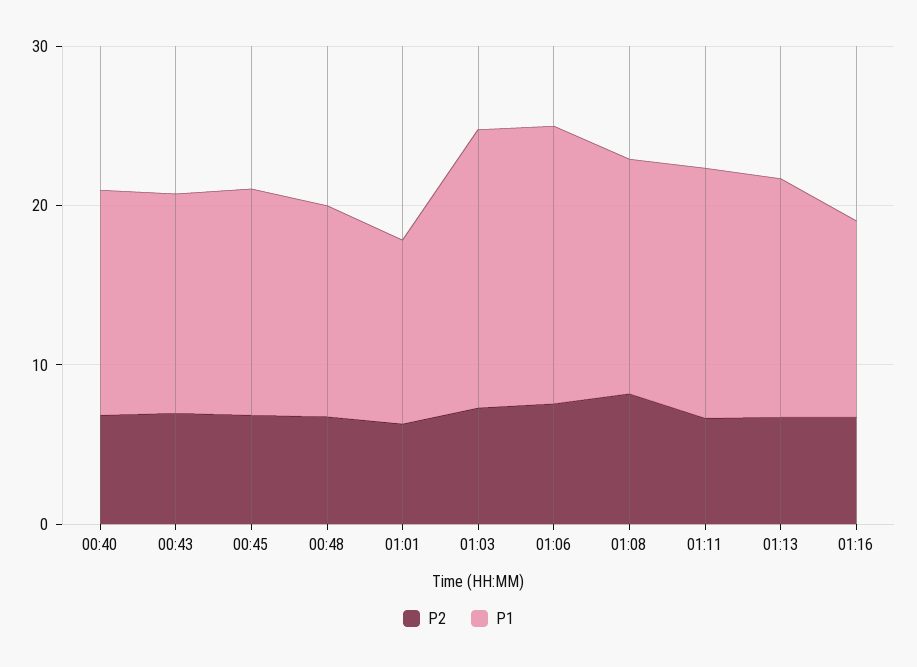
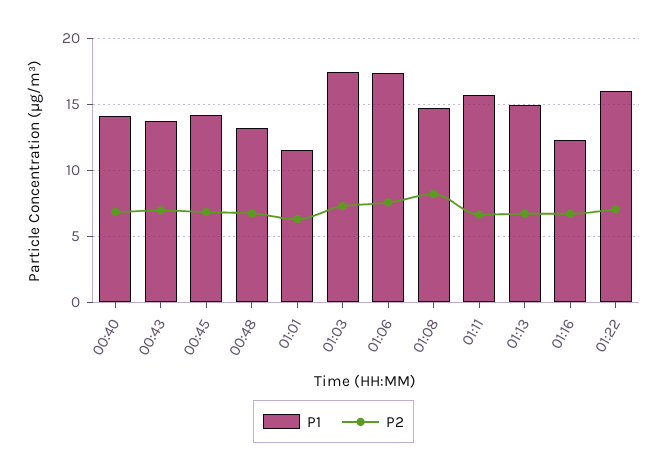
P1, 01:22: none -> 16
P2, 01:22: none -> 7

